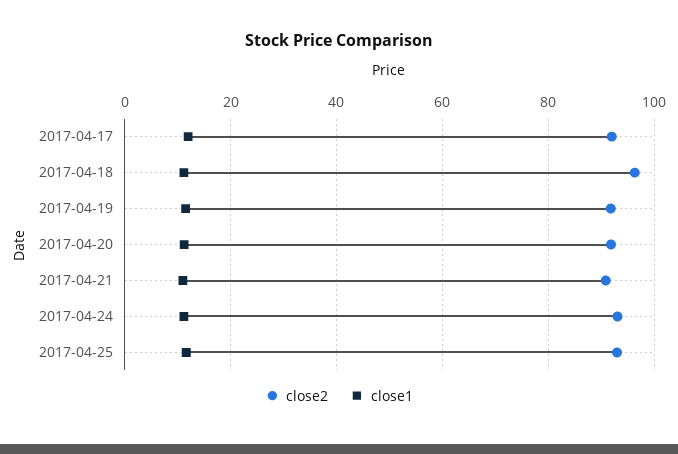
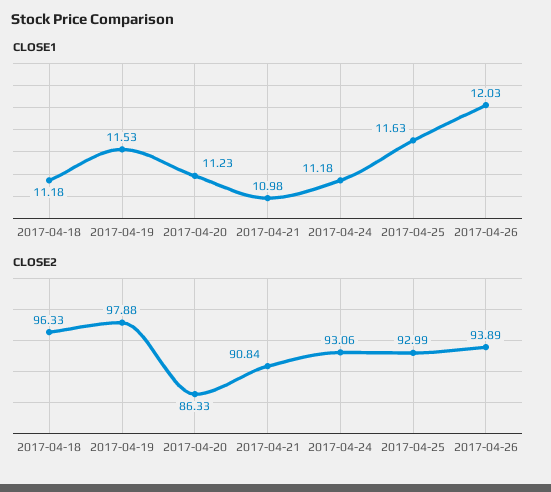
close2, 2017-04-17: 92 -> none
close1, 2017-04-17: 12 -> none
close2, 2017-04-19: 92 -> 97.88
close2, 2017-04-20: 92 -> 86.33
close1, 2017-04-26: none -> 12.03
close2, 2017-04-26: none -> 93.89

